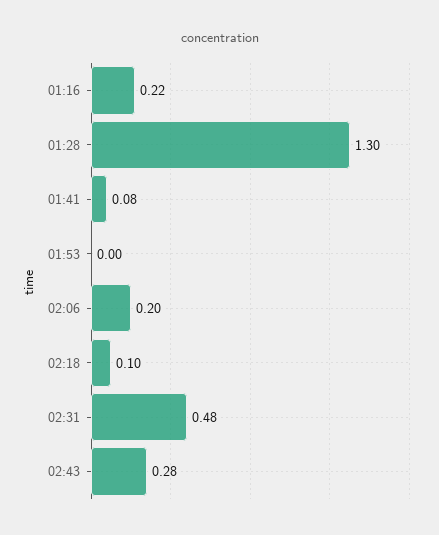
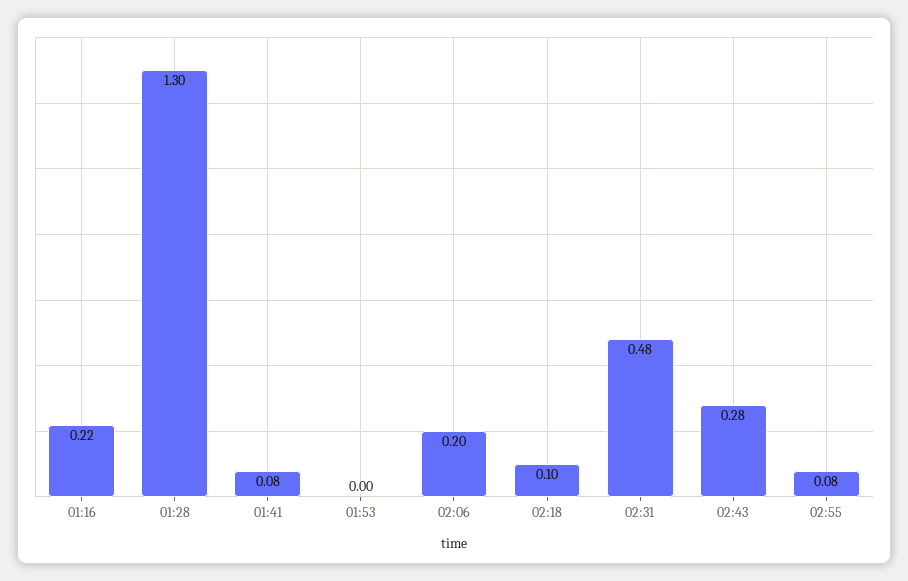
02:55: none -> 0.08

